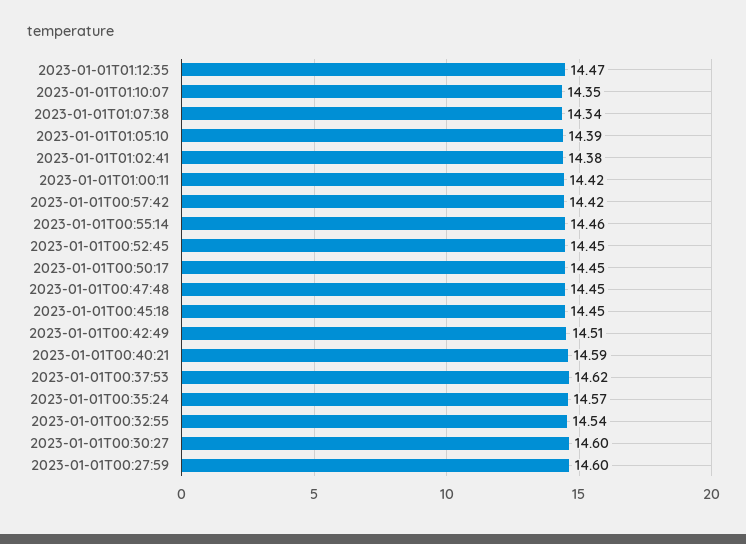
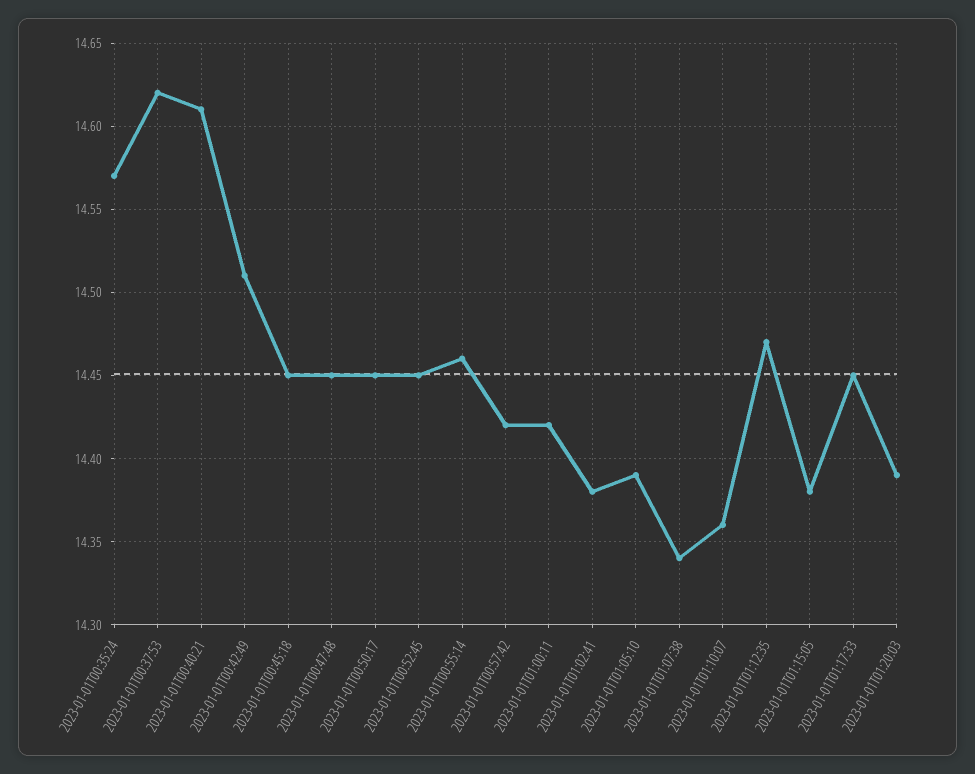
2023-01-01T01:10:07: 14.35 -> 14.36
2023-01-01T00:40:21: 14.59 -> 14.61
2023-01-01T00:32:55: 14.54 -> none
2023-01-01T00:30:27: 14.6 -> none
2023-01-01T00:27:59: 14.6 -> none
2023-01-01T01:15:05: none -> 14.38
2023-01-01T01:17:33: none -> 14.45
2023-01-01T01:20:03: none -> 14.39

